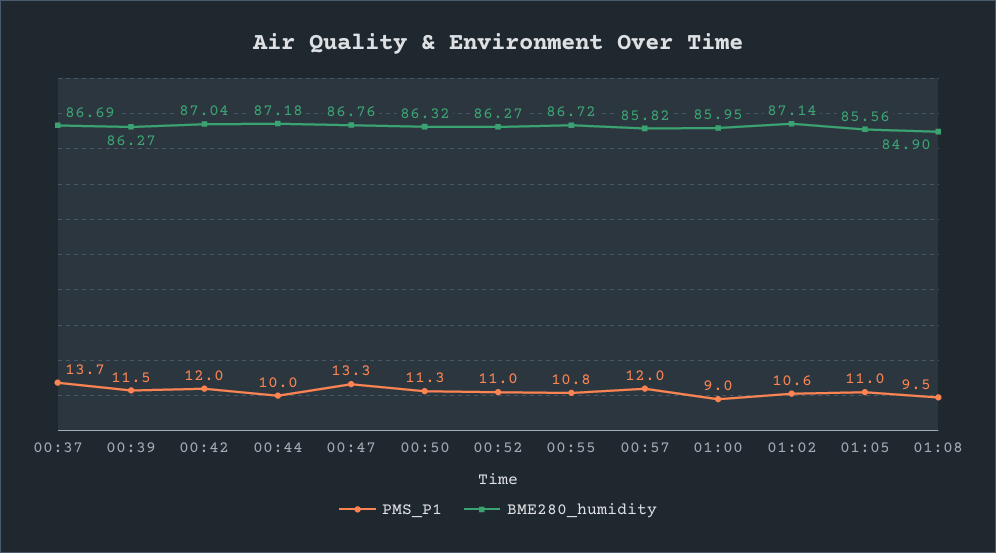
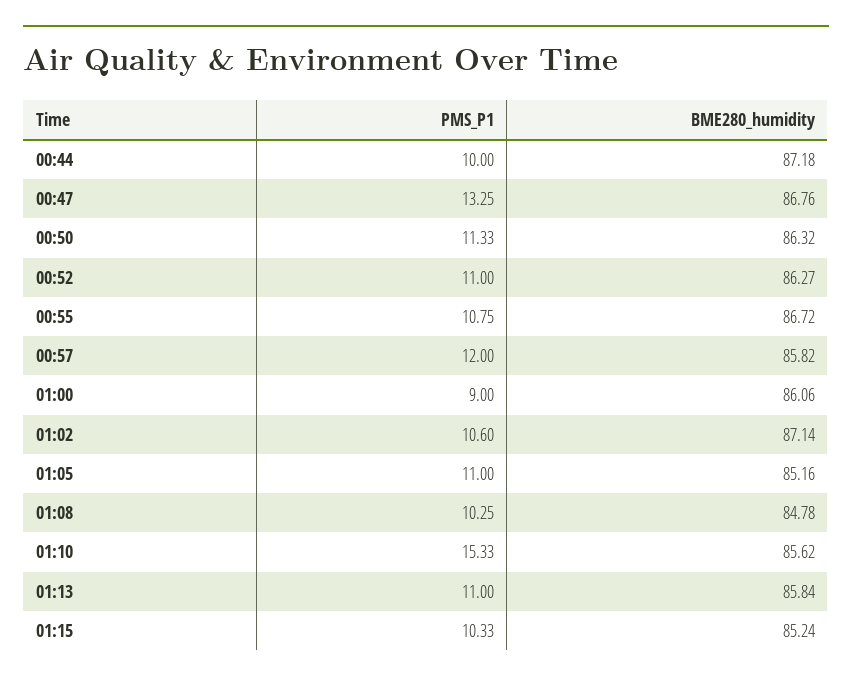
PMS_P1, 00:37: 13.7 -> none
BME280_humidity, 00:37: 86.69 -> none
PMS_P1, 00:39: 11.5 -> none
BME280_humidity, 00:39: 86.27 -> none
PMS_P1, 00:42: 12 -> none
BME280_humidity, 00:42: 87.04 -> none
BME280_humidity, 01:00: 85.95 -> 86.06
BME280_humidity, 01:05: 85.56 -> 85.16
PMS_P1, 01:08: 9.5 -> 10.25
BME280_humidity, 01:08: 84.9 -> 84.78
PMS_P1, 01:10: none -> 15.33
BME280_humidity, 01:10: none -> 85.62
PMS_P1, 01:13: none -> 11
BME280_humidity, 01:13: none -> 85.84
PMS_P1, 01:15: none -> 10.33
BME280_humidity, 01:15: none -> 85.24

